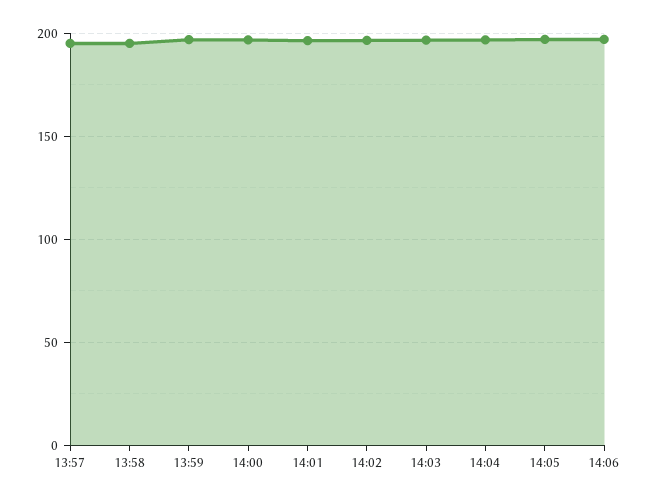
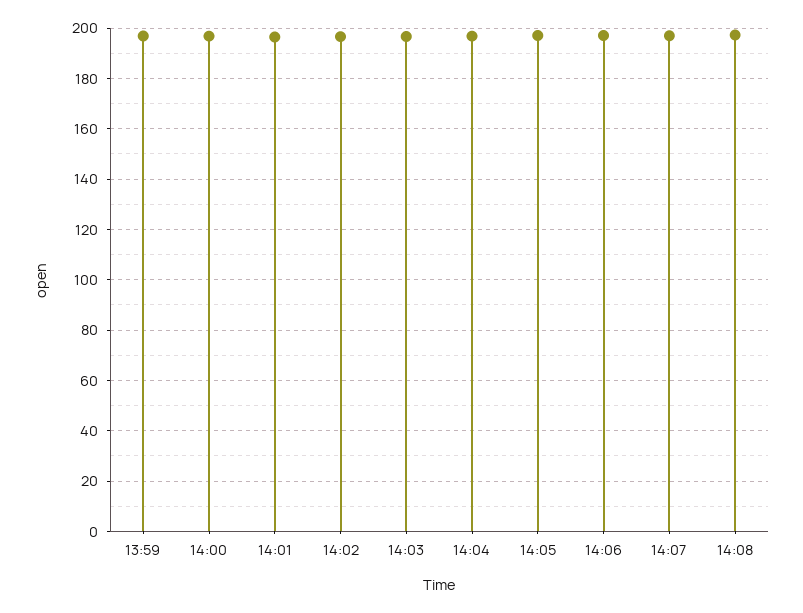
13:57: 195 -> none
13:58: 195 -> none
14:07: none -> 197.5
14:08: none -> 197.5

